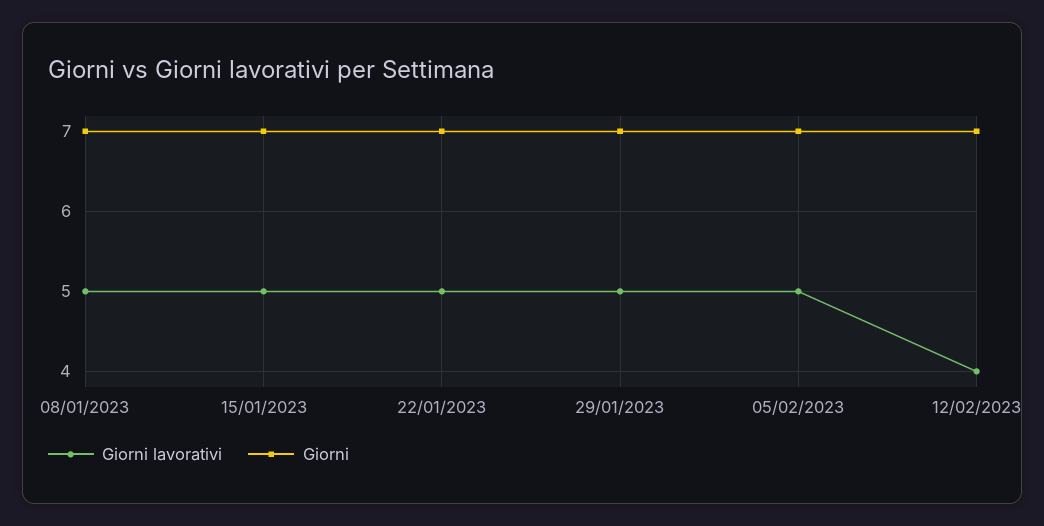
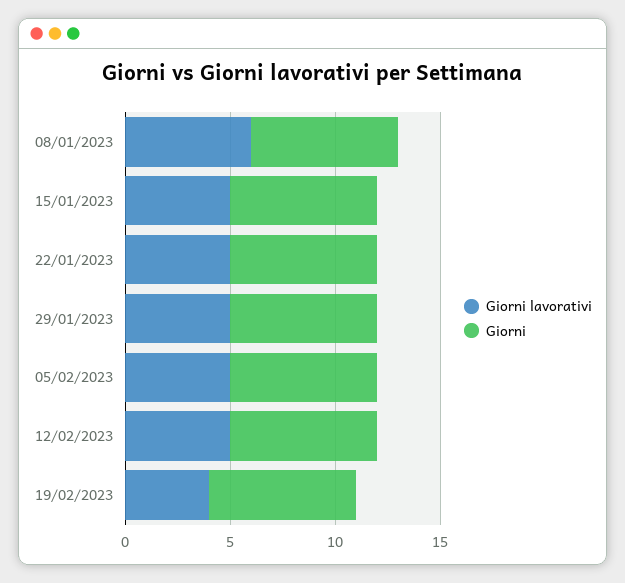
Giorni lavorativi, 08/01/2023: 5 -> 6
Giorni lavorativi, 12/02/2023: 4 -> 5
Giorni lavorativi, 19/02/2023: none -> 4
Giorni, 19/02/2023: none -> 7

